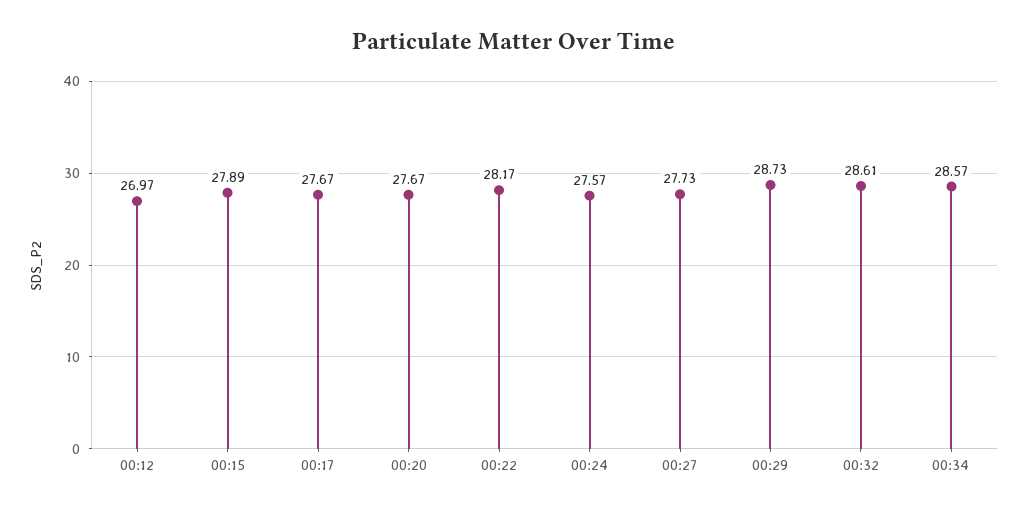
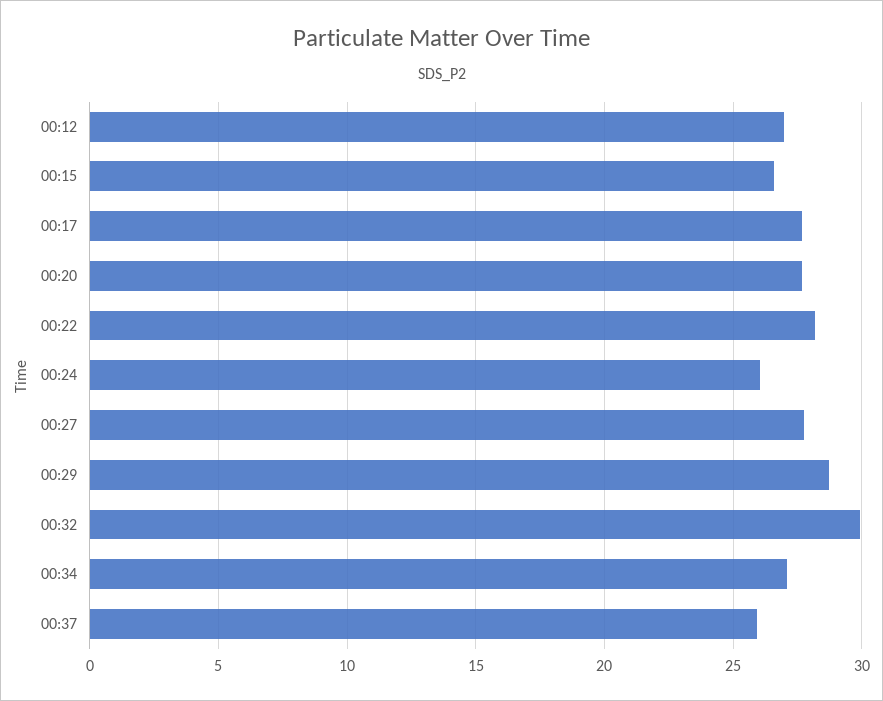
00:15: 27.89 -> 26.5
00:24: 27.57 -> 26
00:32: 28.61 -> 30
00:34: 28.57 -> 27
00:37: none -> 26

